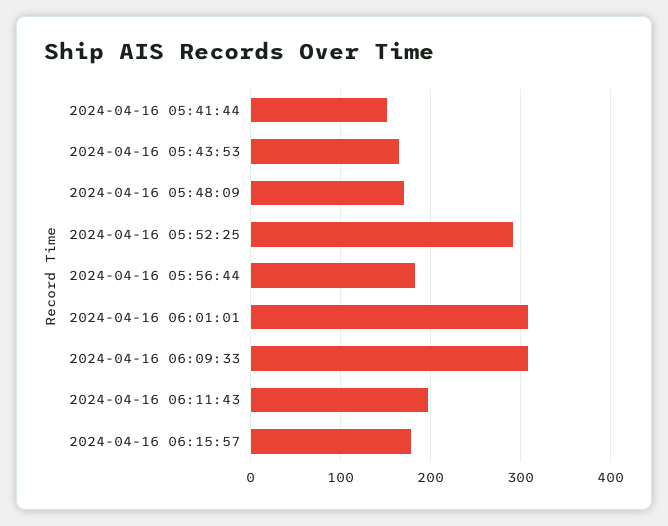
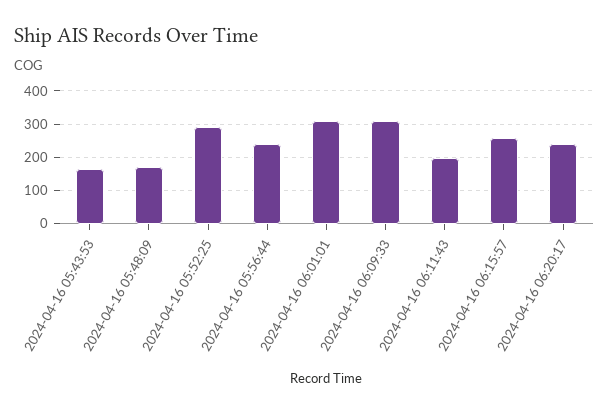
2024-04-16 05:41:44: 150 -> none
2024-04-16 05:56:44: 180 -> 240
2024-04-16 06:15:57: 180 -> 260
2024-04-16 06:20:17: none -> 240

